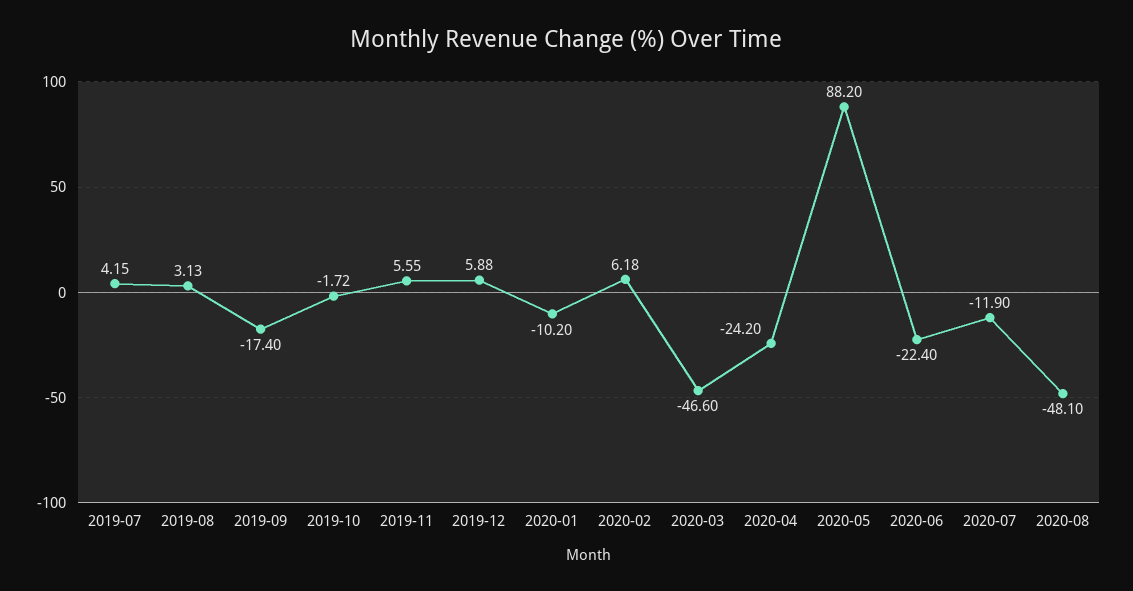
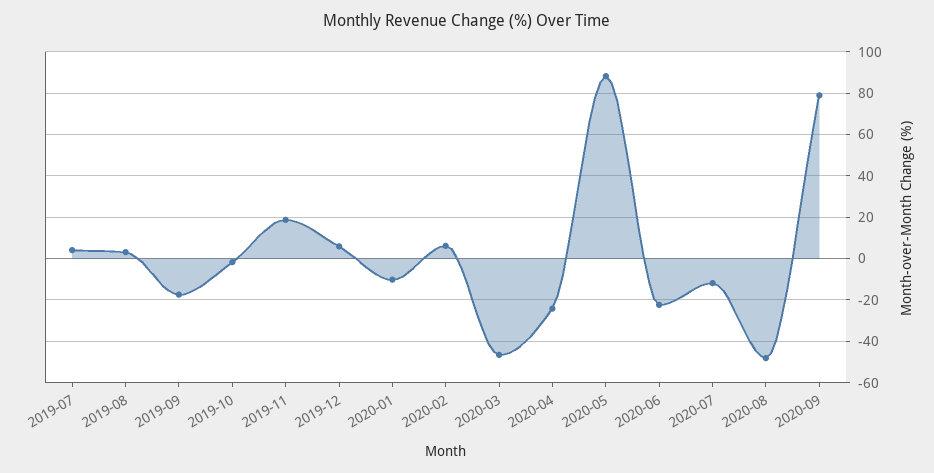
2019-11: 5.55 -> 20
2020-09: none -> 80

